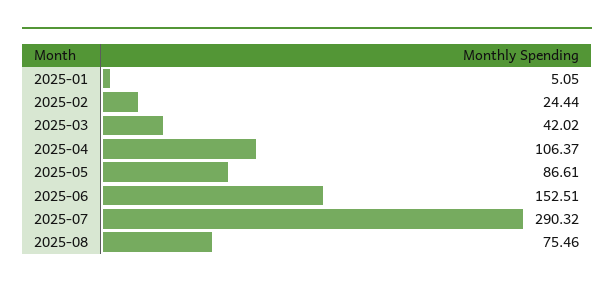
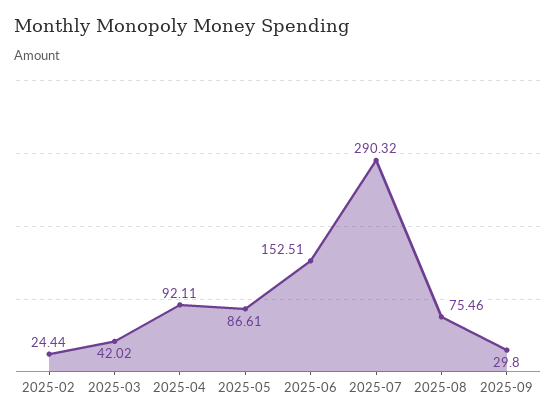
2025-01: 5.05 -> none
2025-04: 106.37 -> 92.11
2025-09: none -> 29.8

